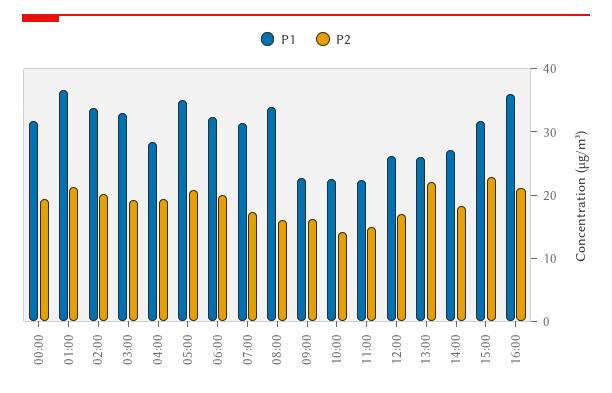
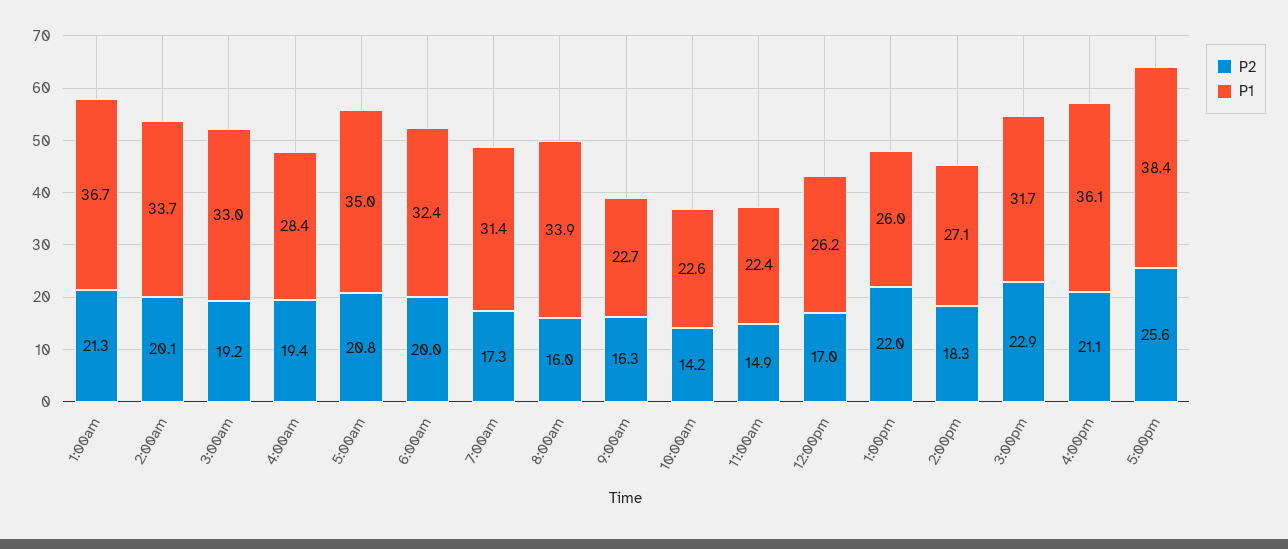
P1, 00:00: 32 -> none
P2, 00:00: 20 -> none
P2, 5:00pm: none -> 25.6
P1, 5:00pm: none -> 38.4

